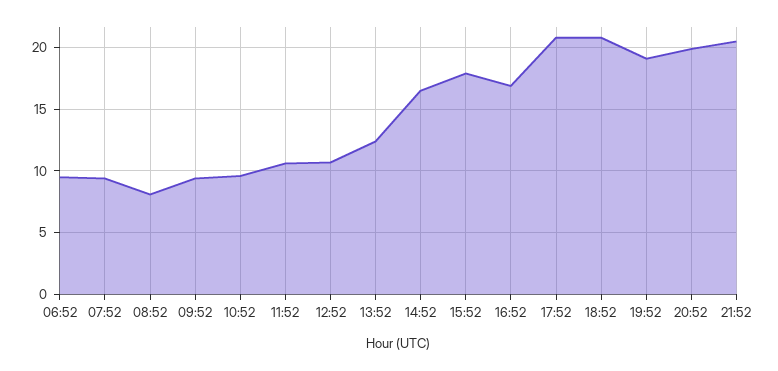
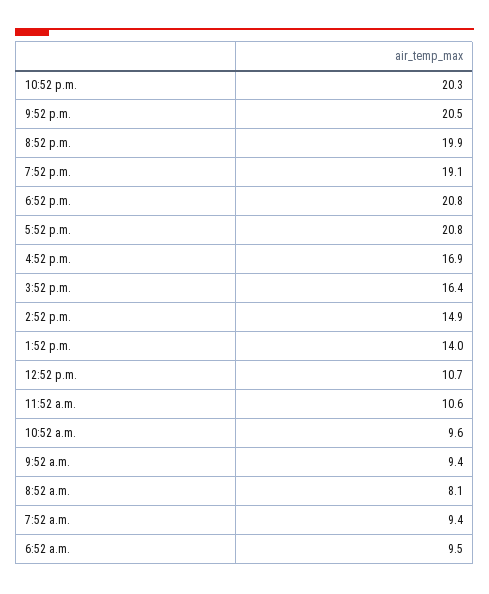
13:52: 12.5 -> 14
14:52: 16.5 -> 14.9
15:52: 18 -> 16.4
10:52 p.m.: none -> 20.3

